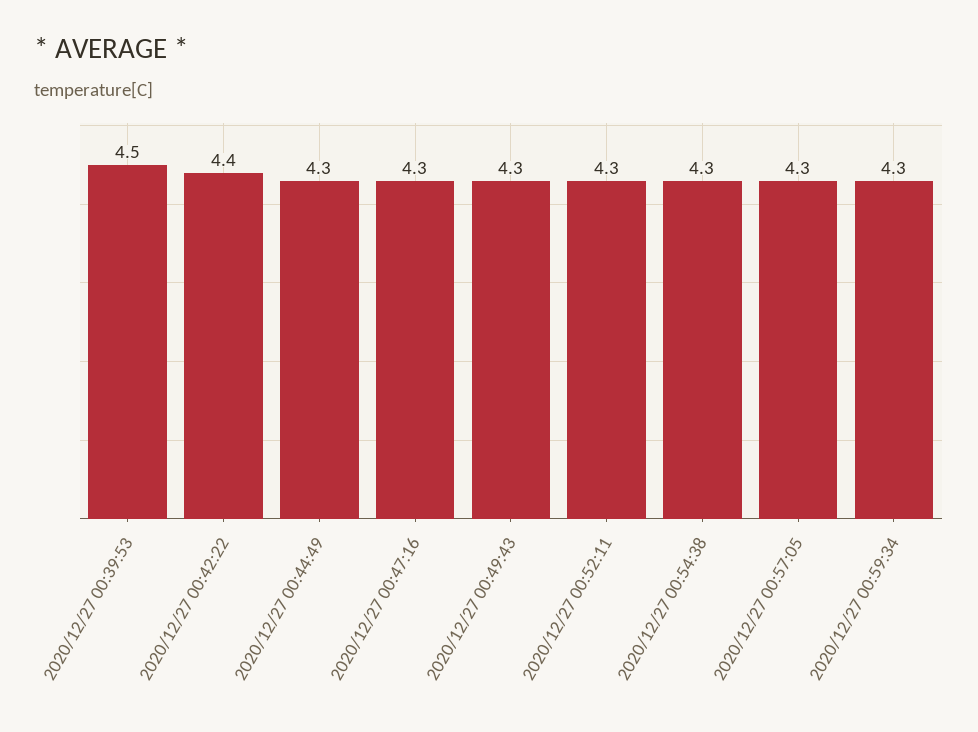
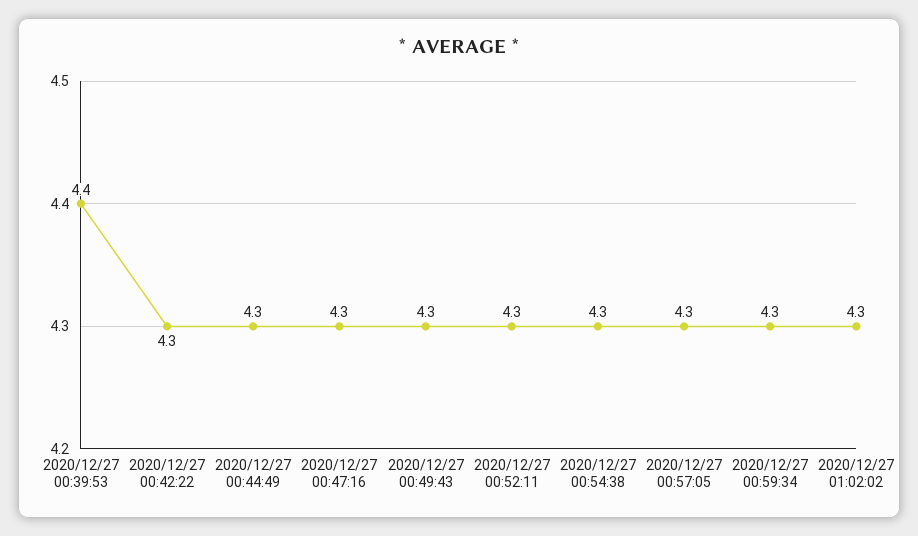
2020/12/27 00:39:53: 4.5 -> 4.4
2020/12/27 00:42:22: 4.4 -> 4.3
2020/12/27 01:02:02: none -> 4.3

